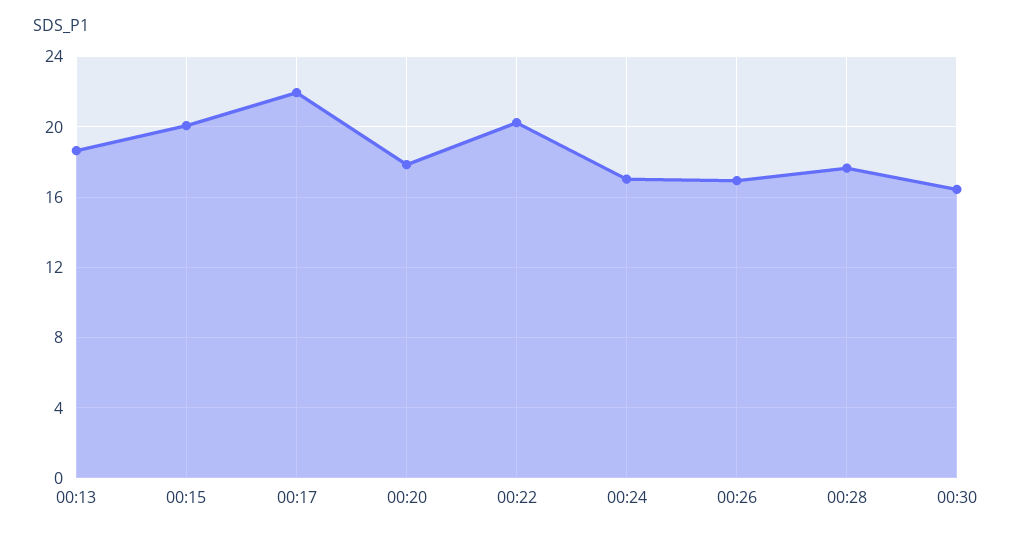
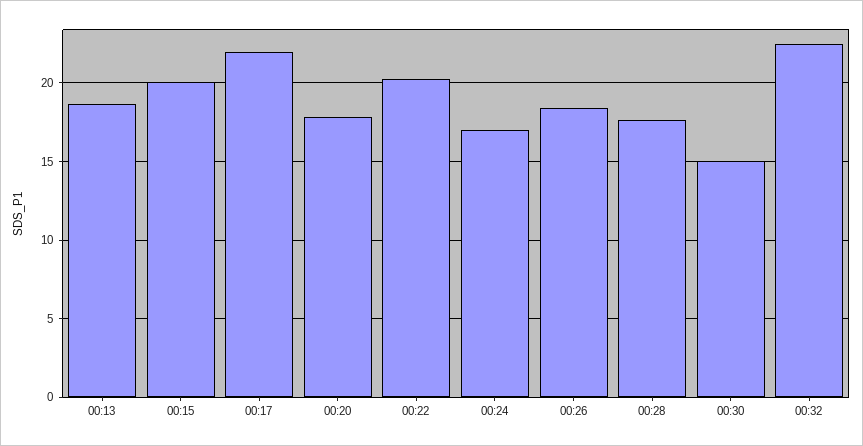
00:26: 17 -> 18.5
00:30: 16.5 -> 15
00:32: none -> 22.5

